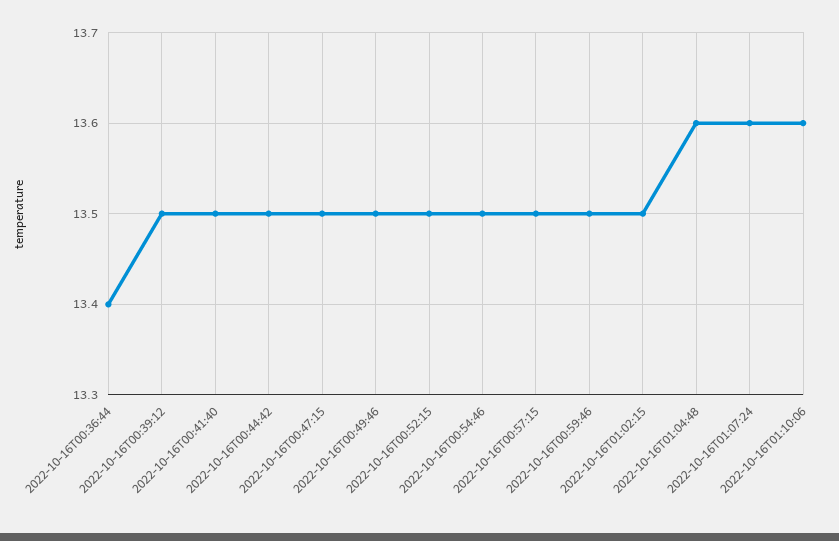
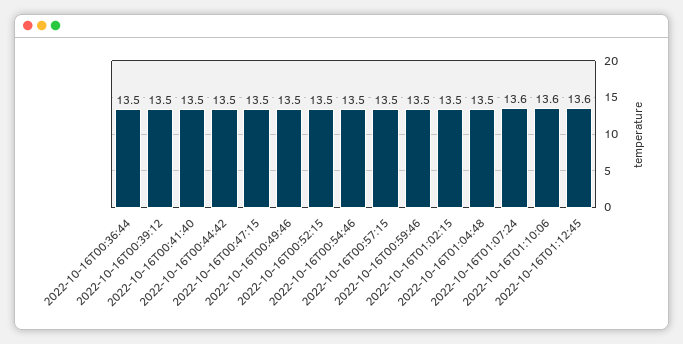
2022-10-16T00:36:44: 13.4 -> 13.5
2022-10-16T01:04:48: 13.6 -> 13.5
2022-10-16T01:12:45: none -> 13.6

